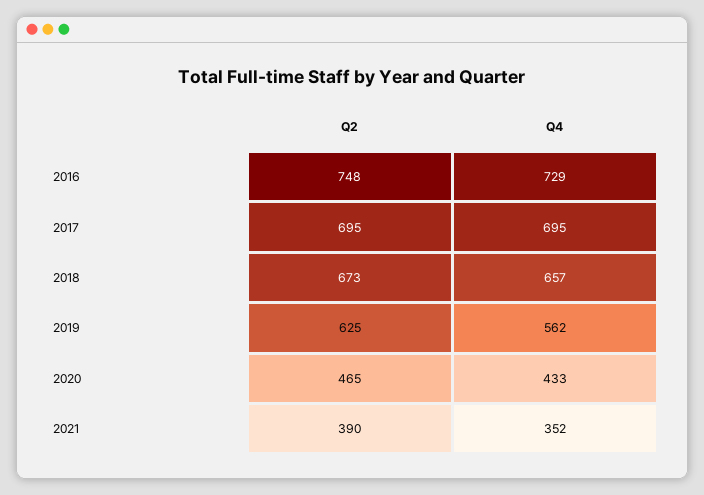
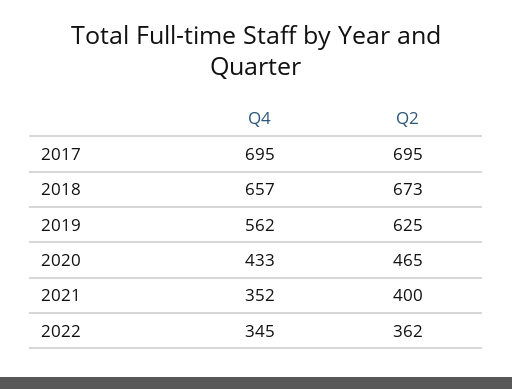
Q2, 2016: 748 -> none
Q4, 2016: 729 -> none
Q2, 2021: 390 -> 400
Q4, 2022: none -> 345
Q2, 2022: none -> 362

